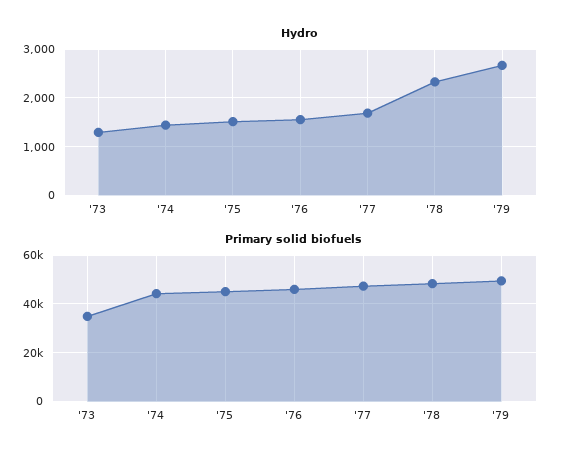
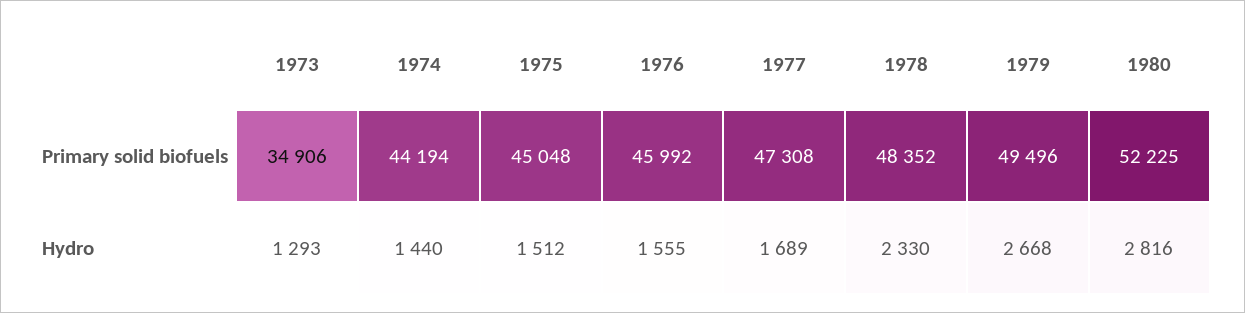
Primary solid biofuels, 1980: none -> 52225
Hydro, 1980: none -> 2816

